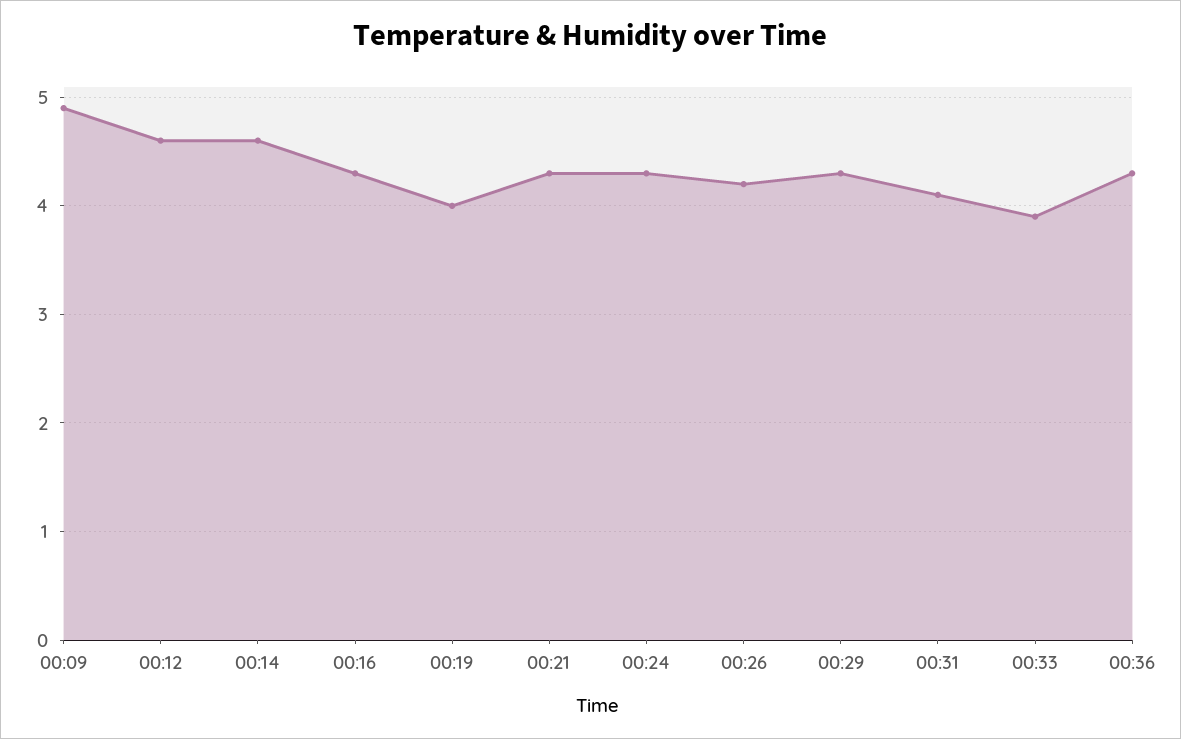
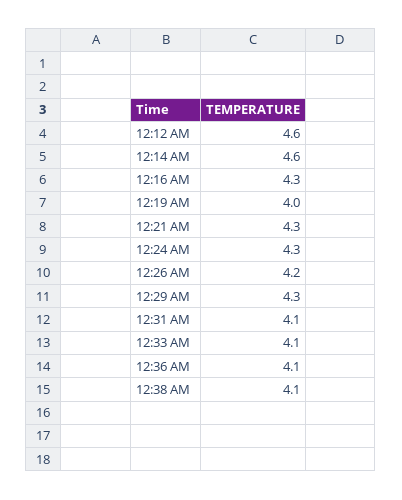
00:09: 4.9 -> none
00:33: 3.9 -> 4.1
00:36: 4.3 -> 4.1
12:38 AM: none -> 4.1

